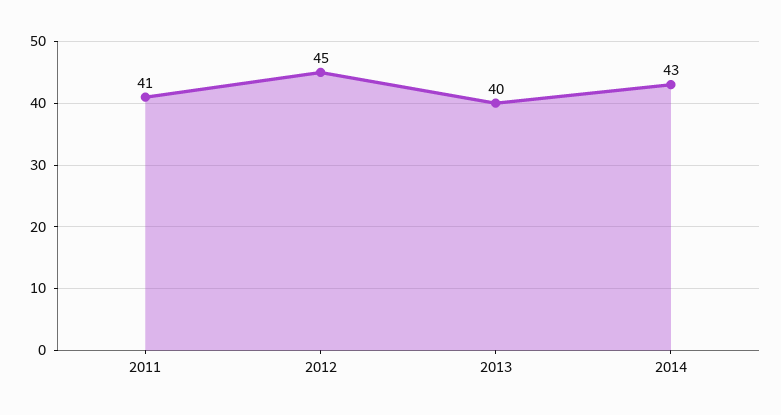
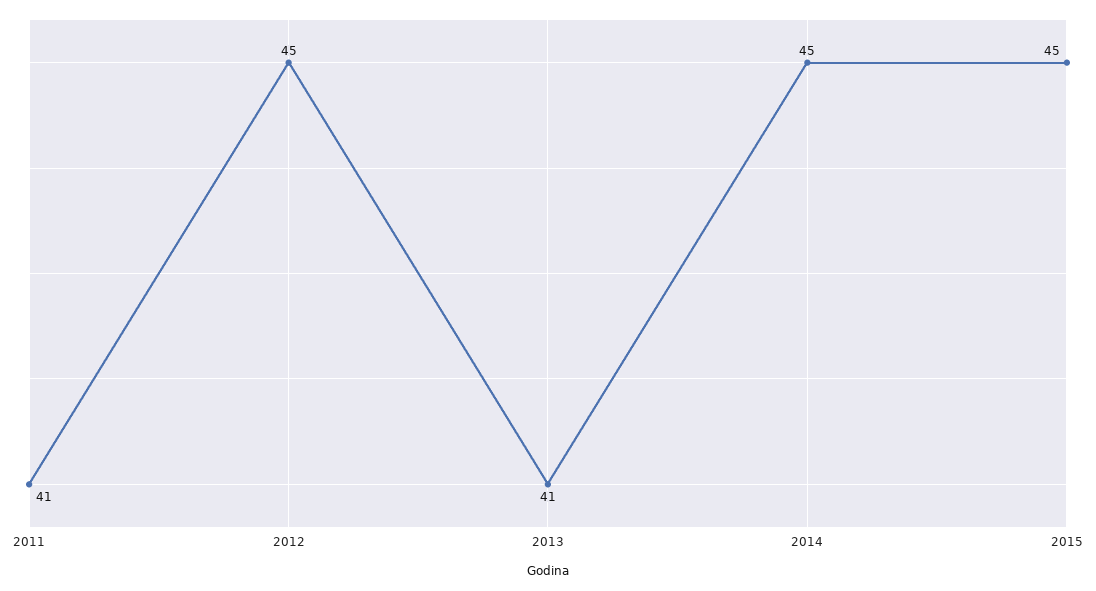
2013: 40 -> 41
2014: 43 -> 45
2015: none -> 45

